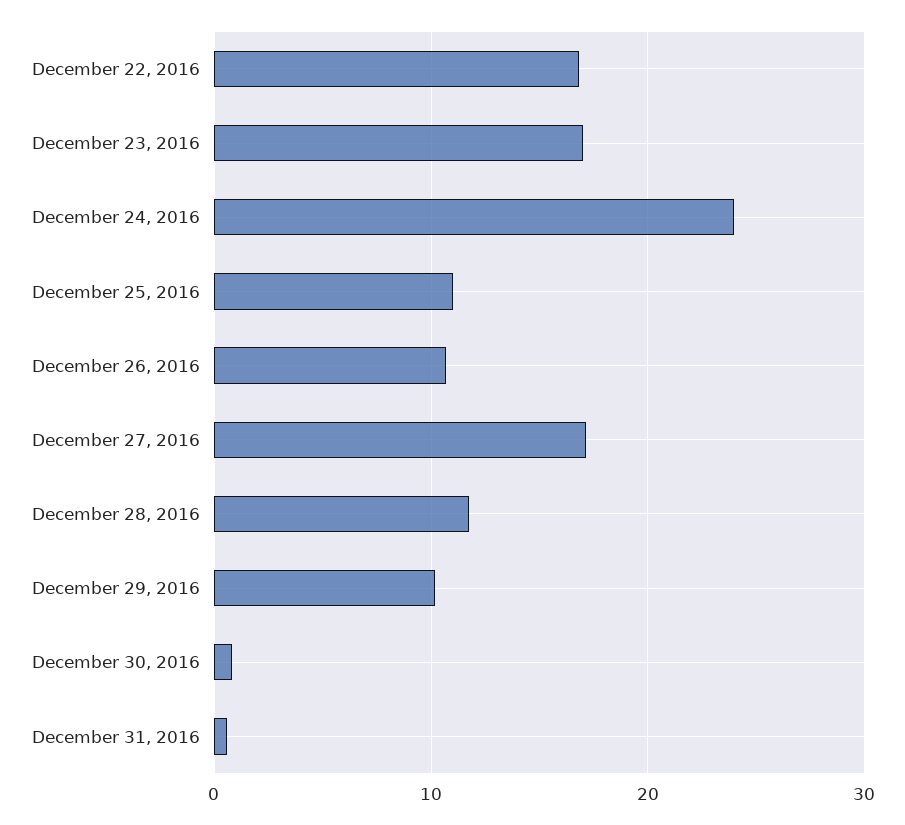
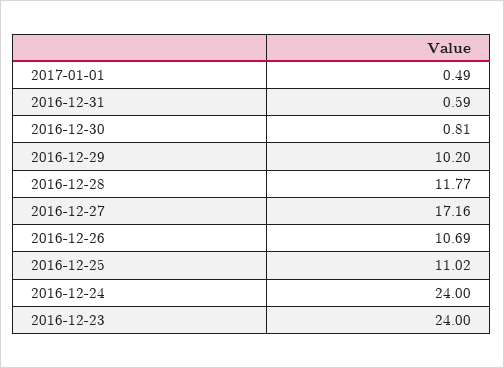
December 22, 2016: 17 -> none
December 23, 2016: 17 -> 24
2017-01-01: none -> 0.49

